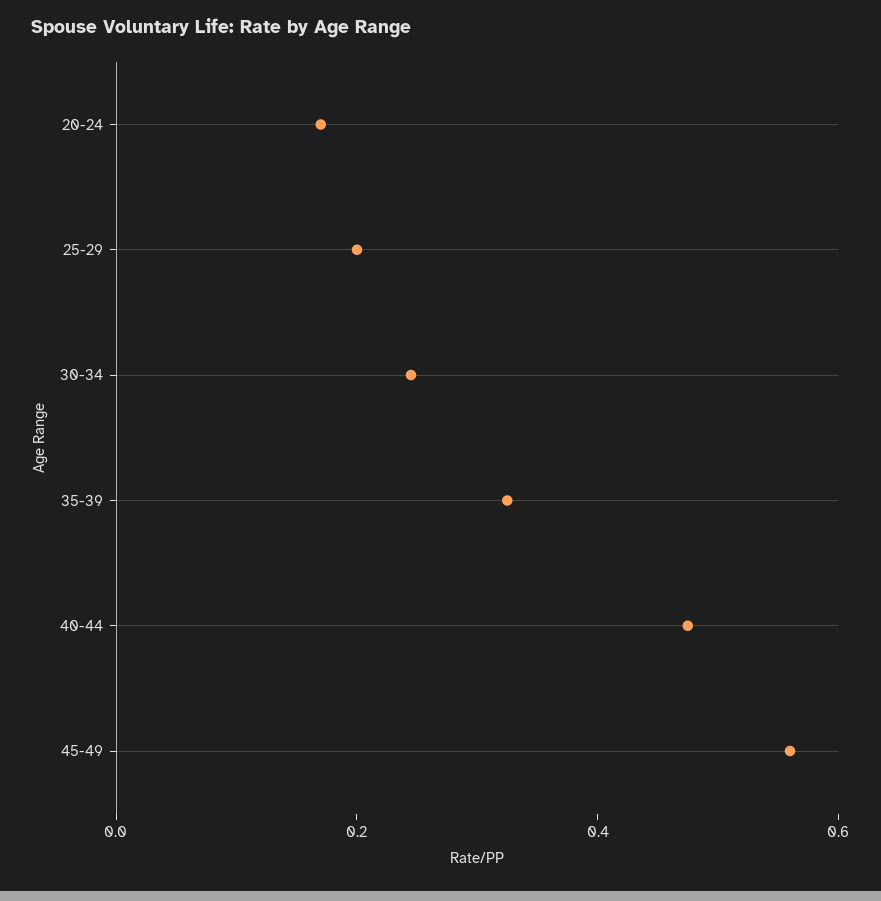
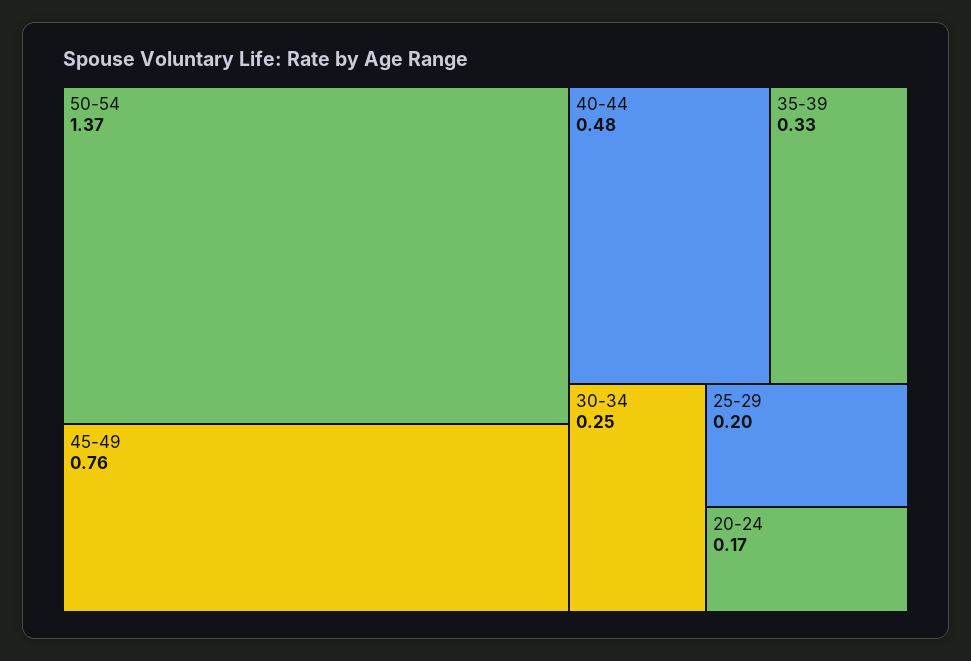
45-49: 0.55 -> 0.76
50-54: none -> 1.37

